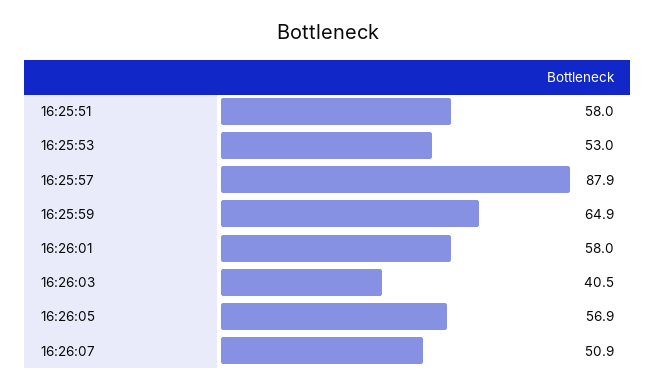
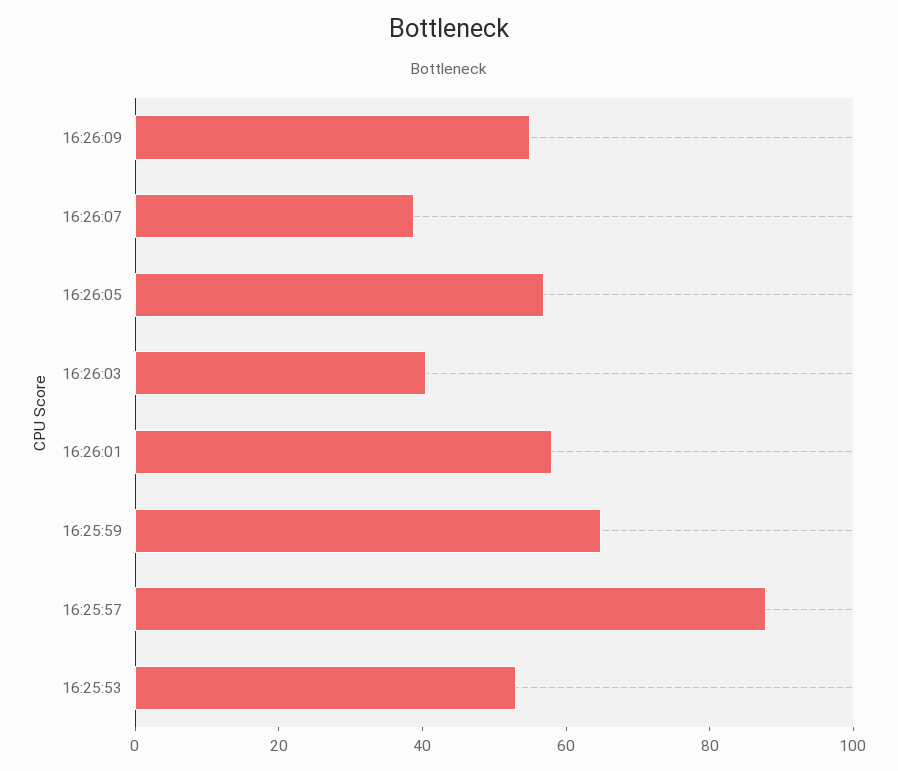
16:25:51: 58 -> none
16:26:07: 50.9 -> 40
16:26:09: none -> 55

